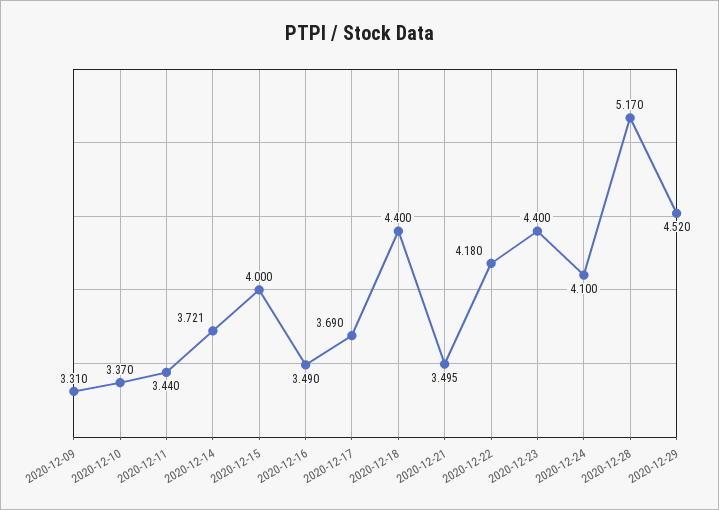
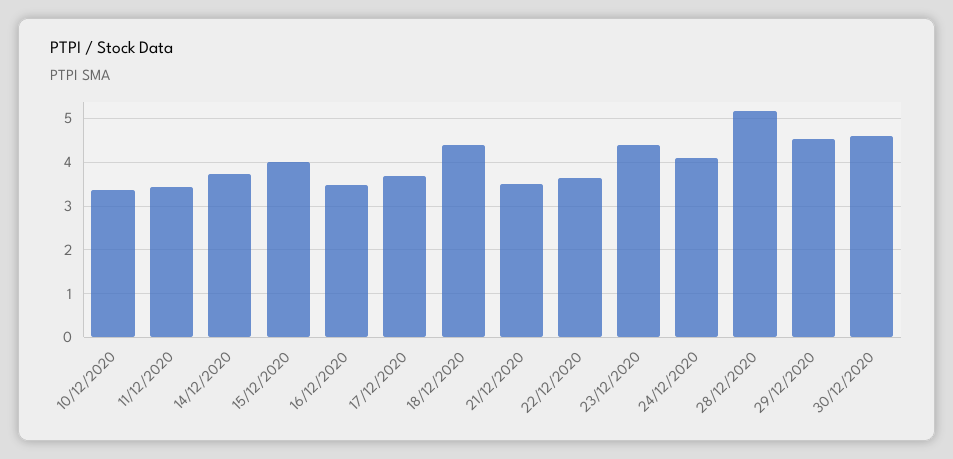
2020-12-09: 3.31 -> none
2020-12-22: 4.18 -> 3.6
30/12/2020: none -> 4.6

